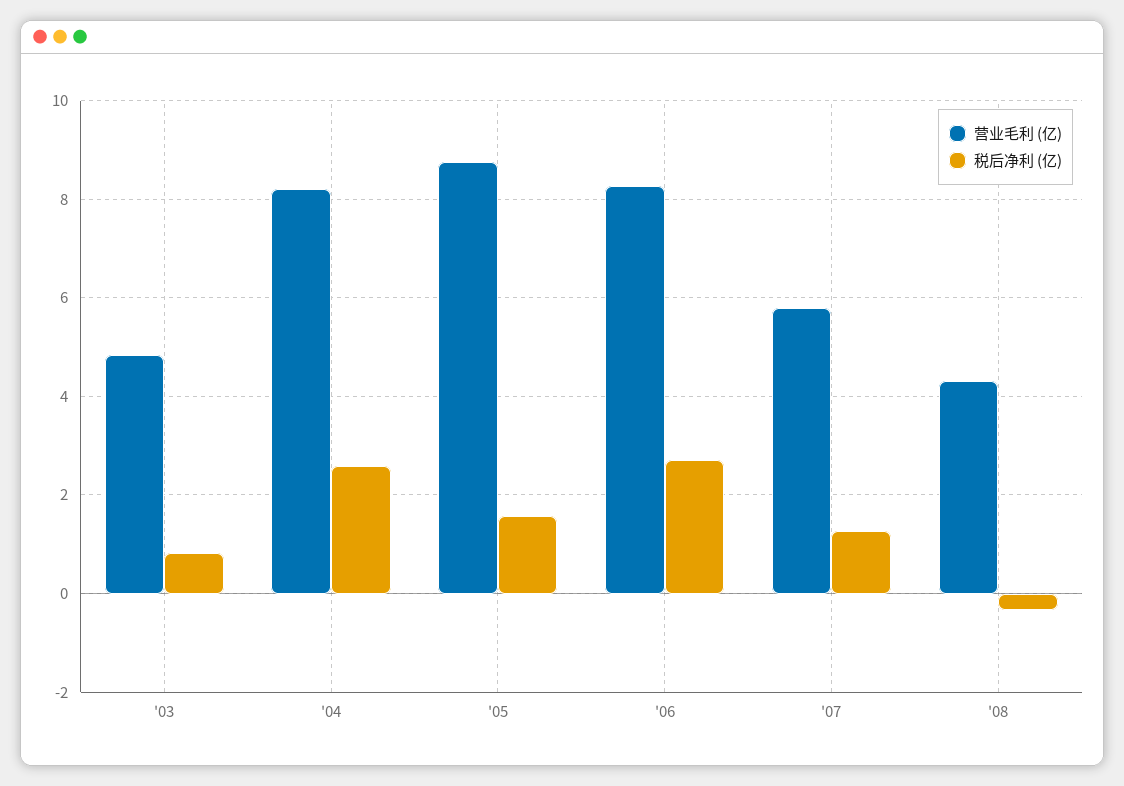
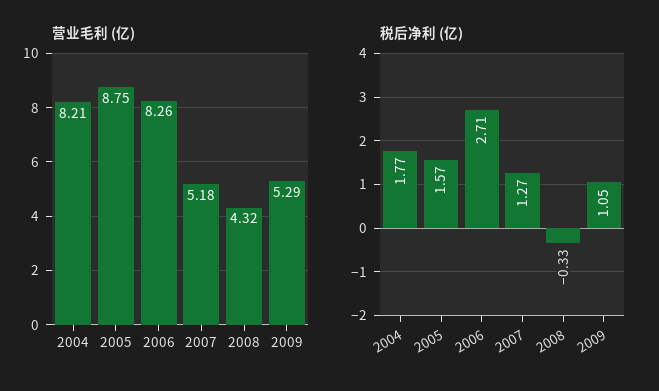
营业毛利 (亿), '03: 4.8 -> none
税后净利 (亿), '03: 0.8 -> none
税后净利 (亿), '04: 2.6 -> 1.77
营业毛利 (亿), '07: 5.8 -> 5.18
营业毛利 (亿), 2009: none -> 5.29
税后净利 (亿), 2009: none -> 1.05

